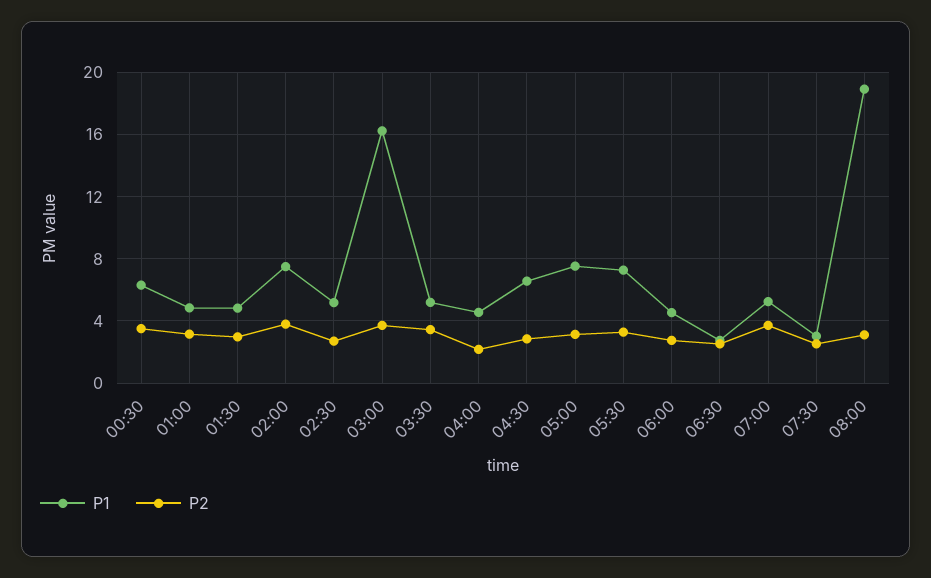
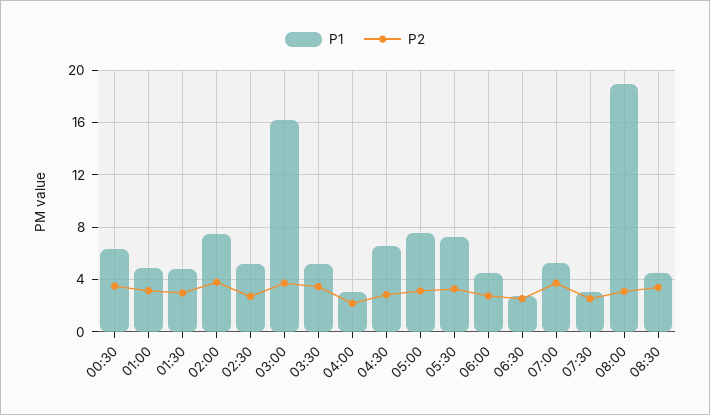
P1, 04:00: 4.5 -> 3
P1, 08:30: none -> 4.5
P2, 08:30: none -> 3.5

